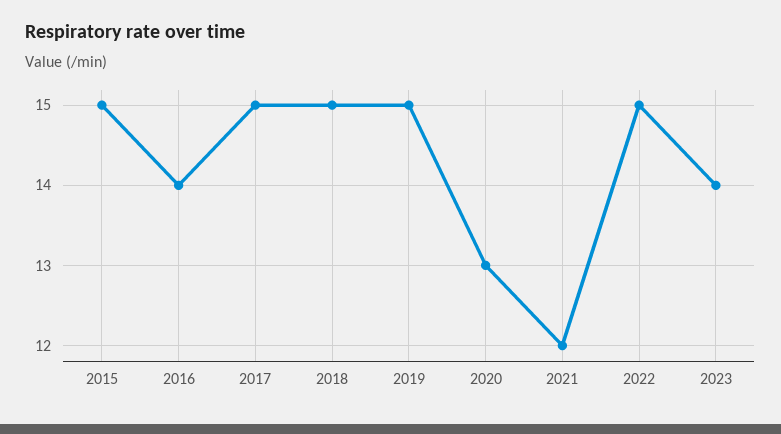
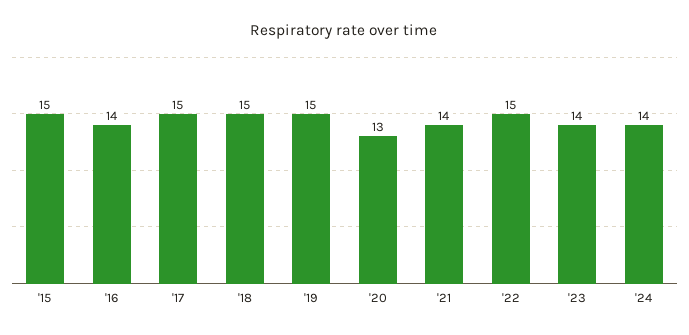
2021: 12 -> 14
'24: none -> 14

